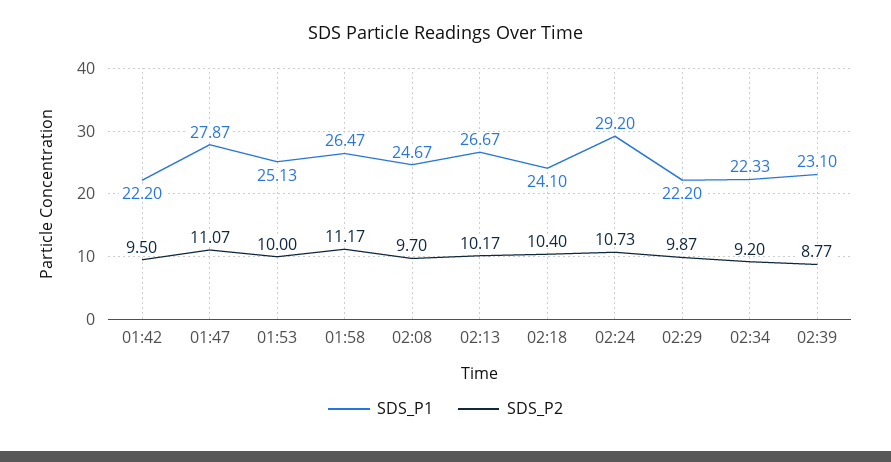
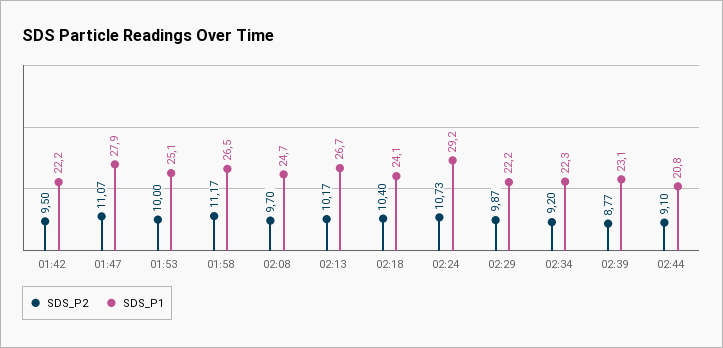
SDS_P2, 02:44: none -> 9.1
SDS_P1, 02:44: none -> 20.8

